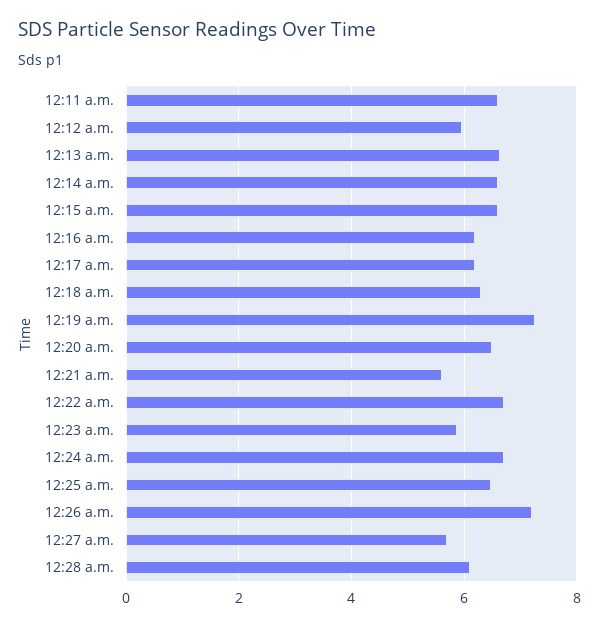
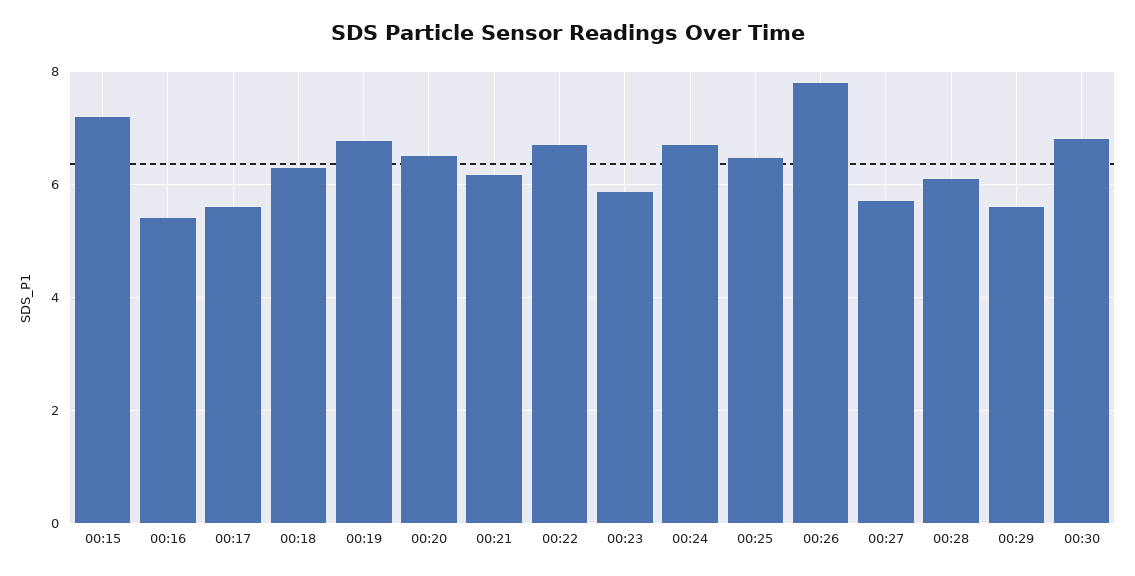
12:11 a.m.: 6.6 -> none
12:12 a.m.: 6 -> none
12:13 a.m.: 6.6 -> none
12:14 a.m.: 6.6 -> none
12:15 a.m.: 6.6 -> 7.2
12:16 a.m.: 6.2 -> 5.4
12:17 a.m.: 6.2 -> 5.6
12:19 a.m.: 7.2 -> 6.8
12:21 a.m.: 5.6 -> 6.2
12:26 a.m.: 7.2 -> 7.8
00:29: none -> 5.6
00:30: none -> 6.8

